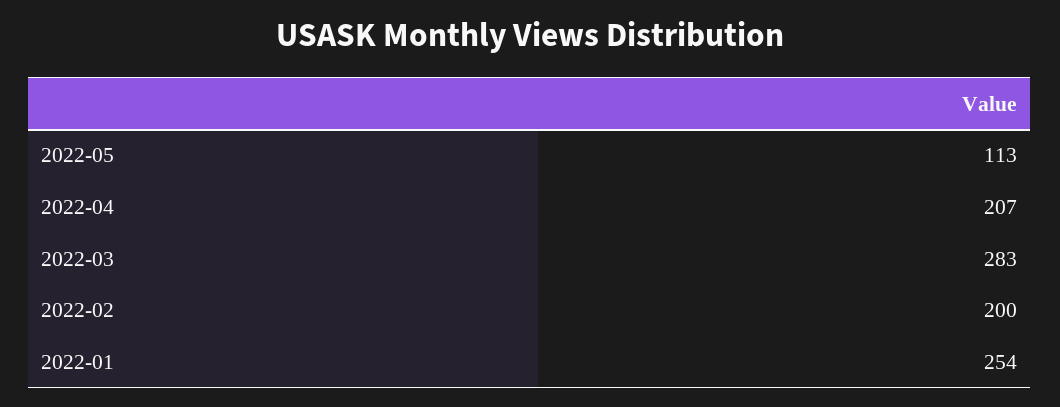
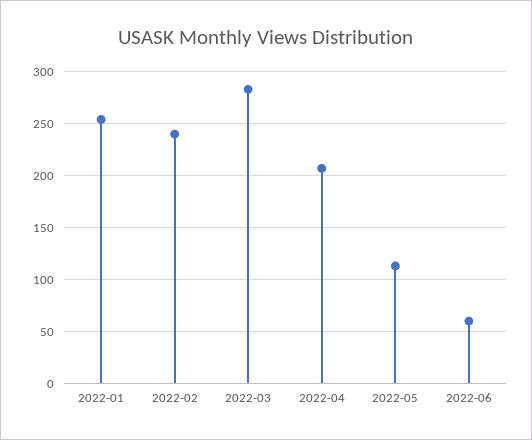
2022-02: 200 -> 240
2022-06: none -> 60

